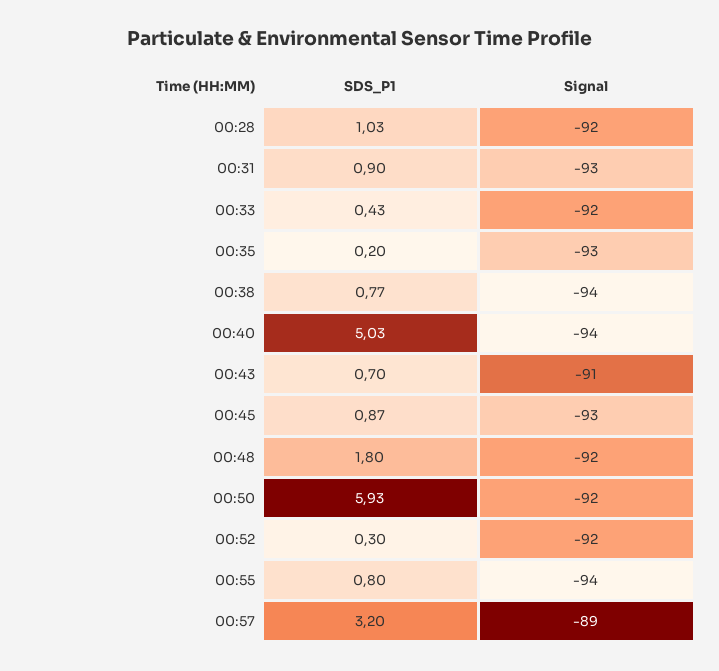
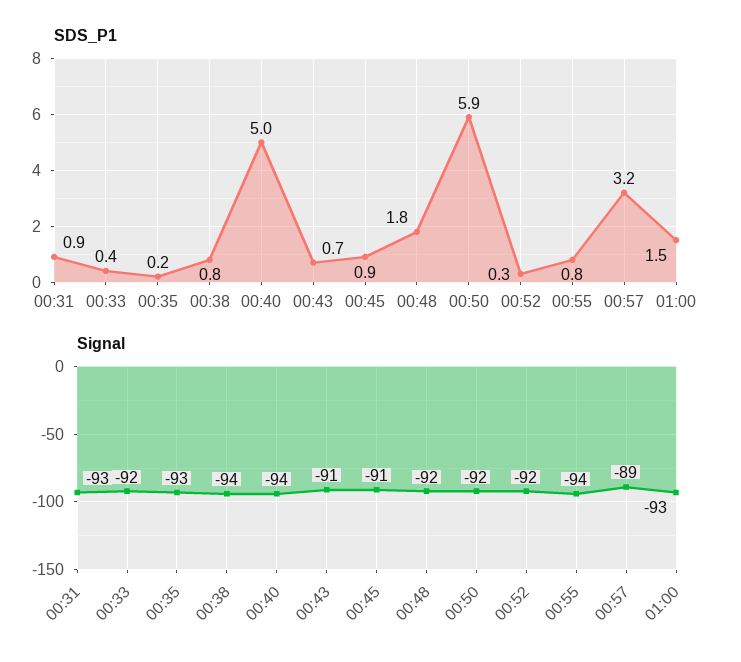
SDS_P1, 00:28: 1.03 -> none
Signal, 00:28: -92 -> none
Signal, 00:45: -93 -> -91
SDS_P1, 01:00: none -> 1.5
Signal, 01:00: none -> -93

